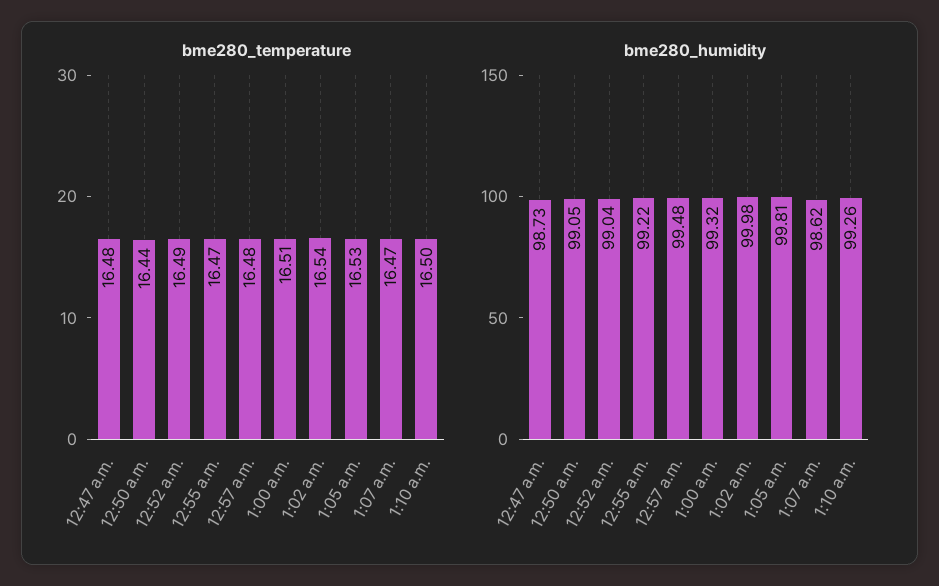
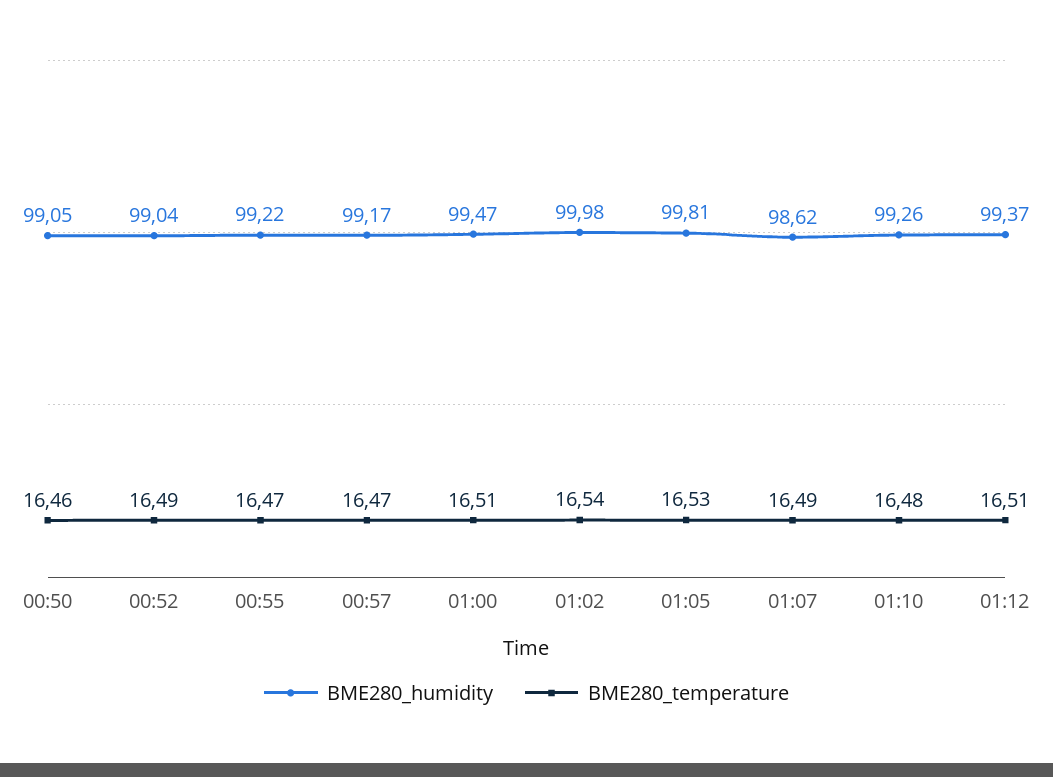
bme280_temperature, 12:47 a.m.: 16.48 -> none
bme280_temperature, 12:50 a.m.: 16.44 -> 16.46
bme280_temperature, 12:57 a.m.: 16.48 -> 16.47
bme280_temperature, 1:07 a.m.: 16.47 -> 16.49
bme280_temperature, 1:10 a.m.: 16.5 -> 16.48
bme280_humidity, 12:47 a.m.: 98.73 -> none
bme280_humidity, 12:57 a.m.: 99.48 -> 99.17
bme280_humidity, 1:00 a.m.: 99.32 -> 99.47
bme280_humidity, 01:12: none -> 99.37
bme280_temperature, 01:12: none -> 16.51

